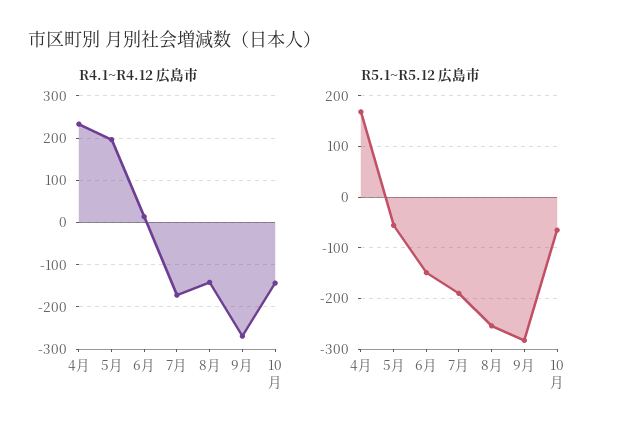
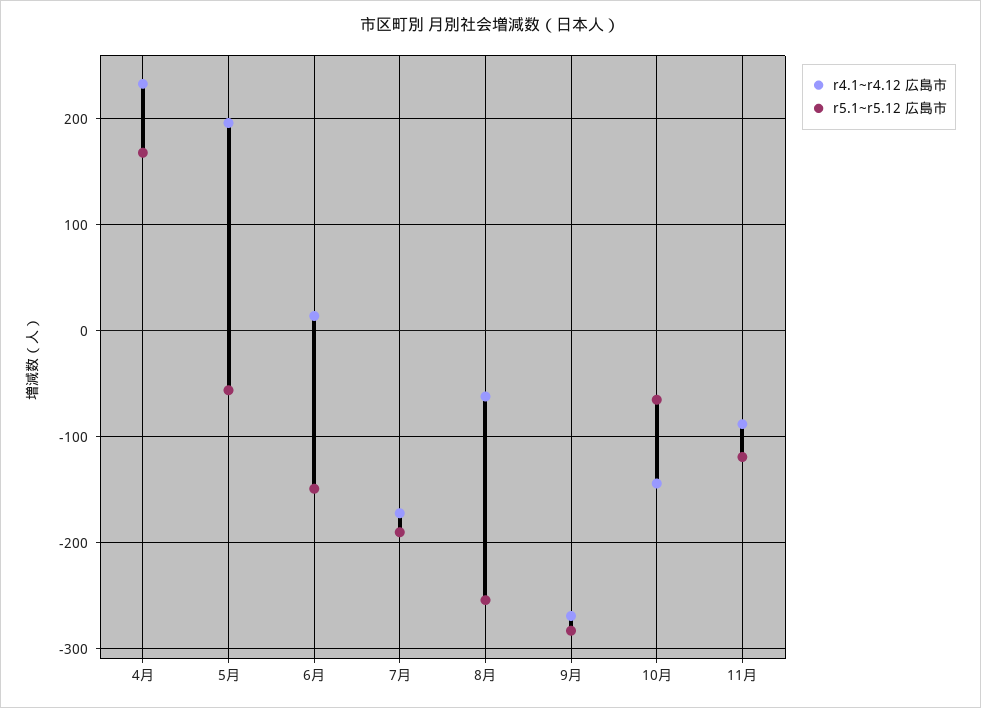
R4.1~R4.12 広島市, 8月: -140 -> -60
R4.1~R4.12 広島市, 11月: none -> -90
R5.1~R5.12 広島市, 11月: none -> -120

